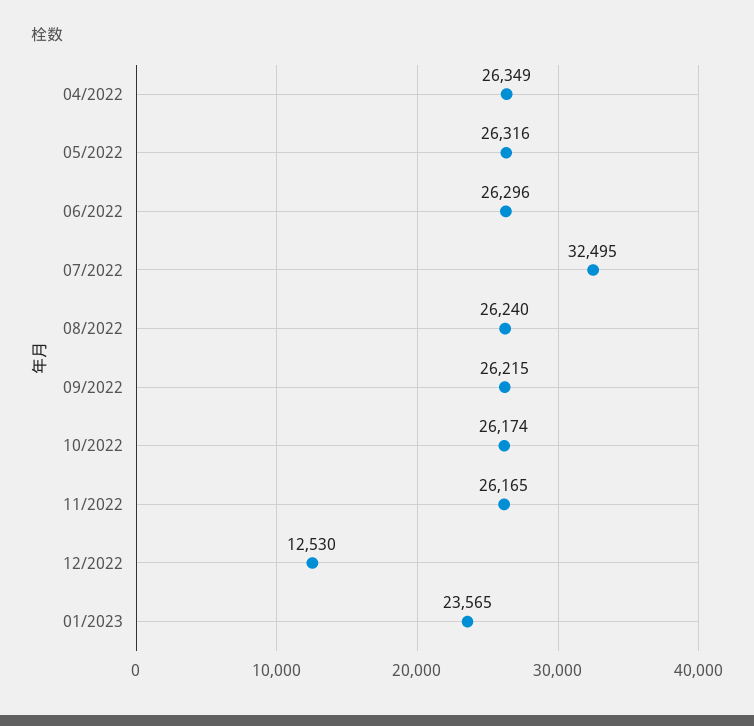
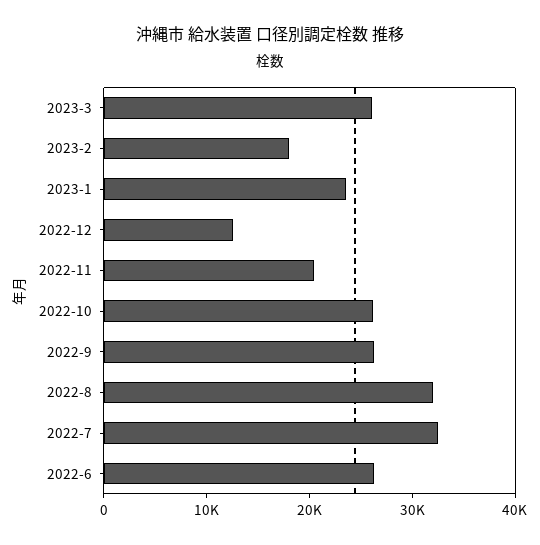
04/2022: 26349 -> none
05/2022: 26316 -> none
08/2022: 26240 -> 32000
11/2022: 26165 -> 20000
2023-3: none -> 26000
2023-2: none -> 18000

